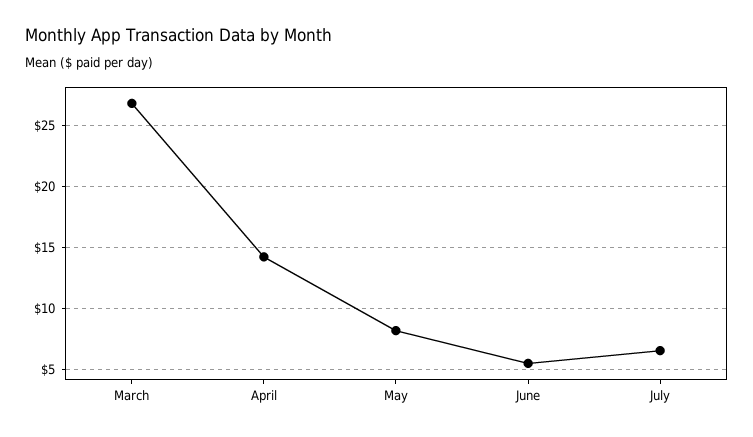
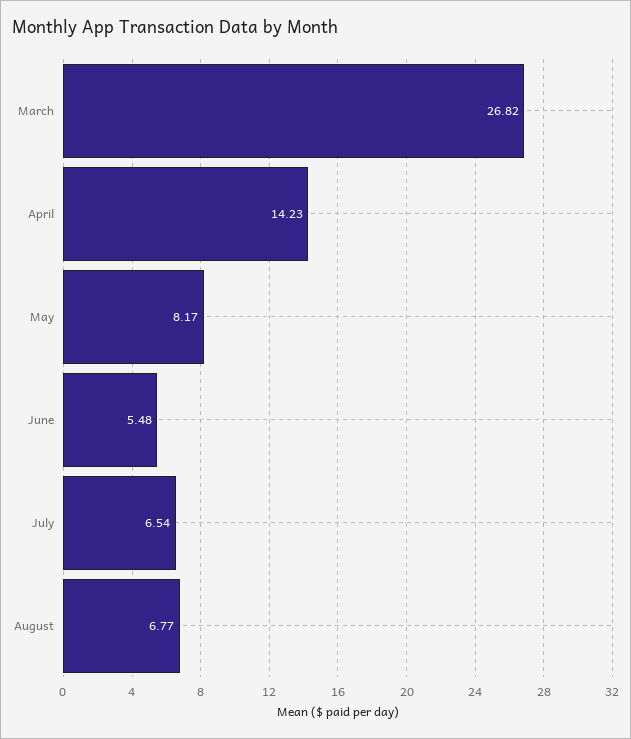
August: none -> 6.77

